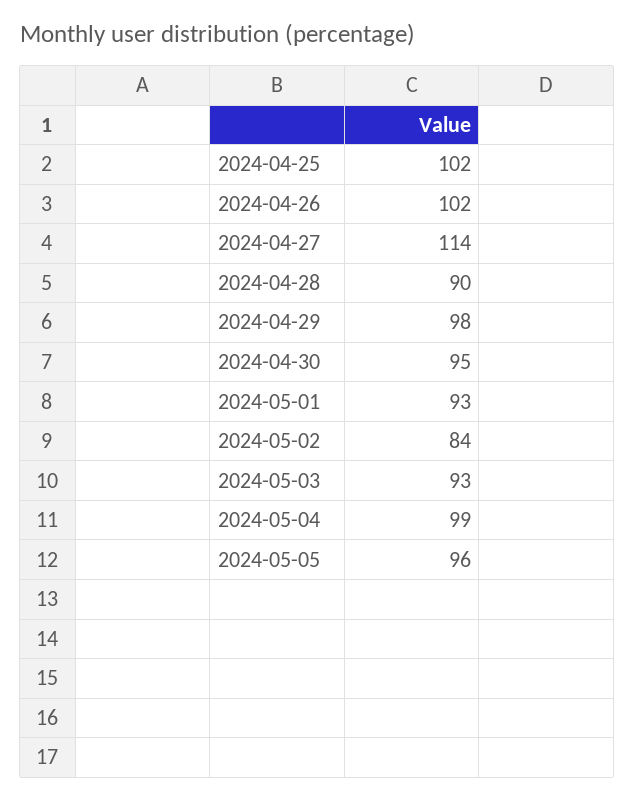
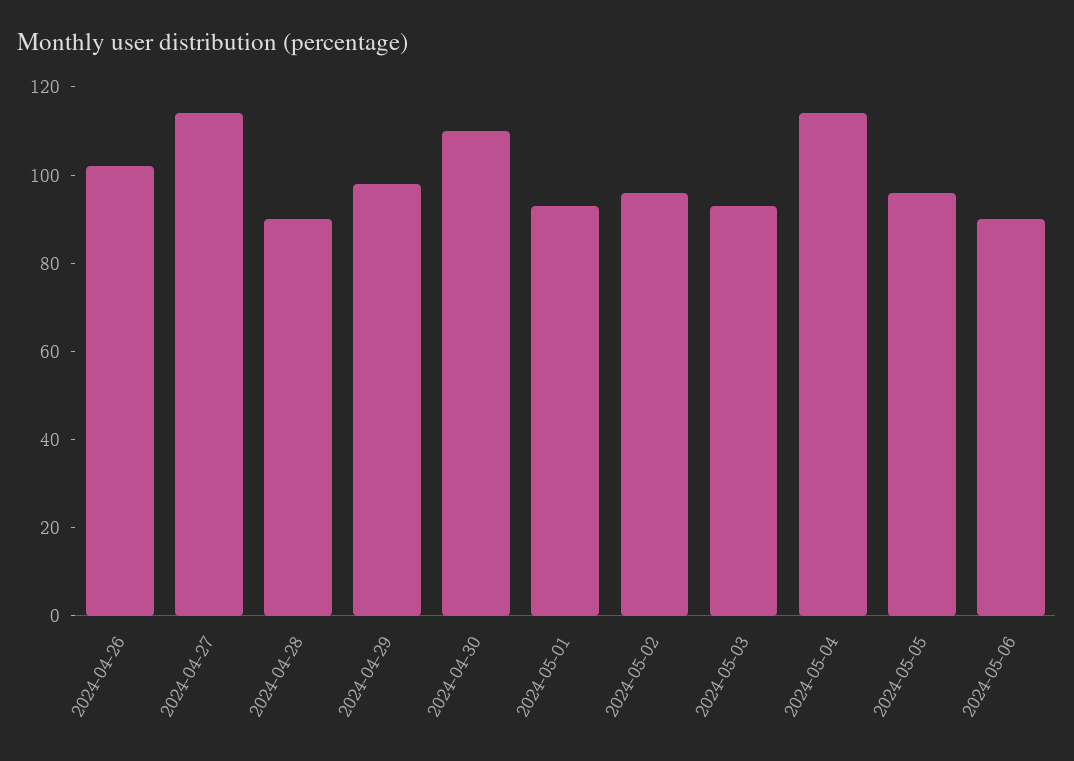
2024-04-25: 102 -> none
2024-04-30: 95 -> 110
2024-05-02: 84 -> 95
2024-05-04: 99 -> 115
2024-05-06: none -> 90

